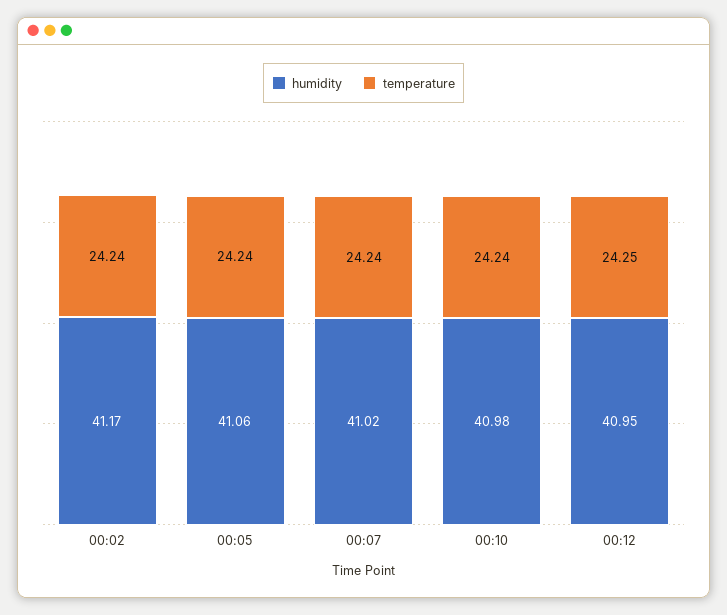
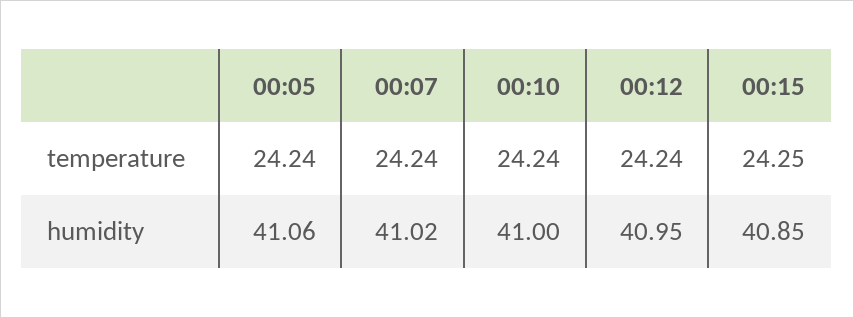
humidity, 00:02: 41.17 -> none
temperature, 00:02: 24.24 -> none
humidity, 00:10: 40.98 -> 41
temperature, 00:12: 24.25 -> 24.24
temperature, 00:15: none -> 24.25
humidity, 00:15: none -> 40.85

